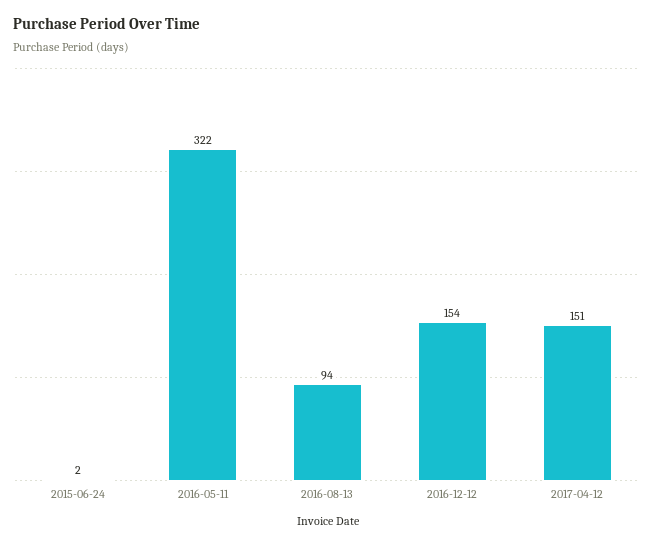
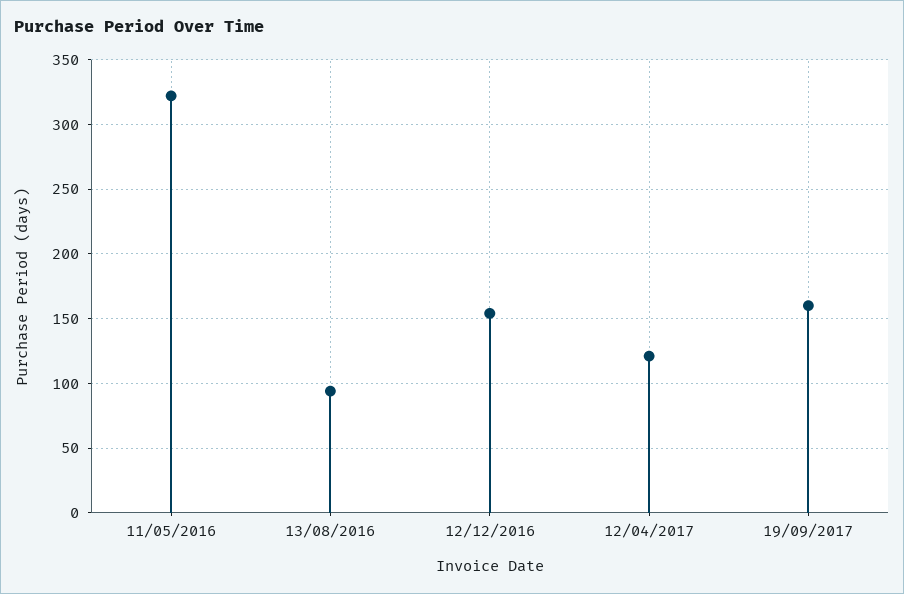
2015-06-24: 2 -> none
2017-04-12: 151 -> 120
19/09/2017: none -> 160

